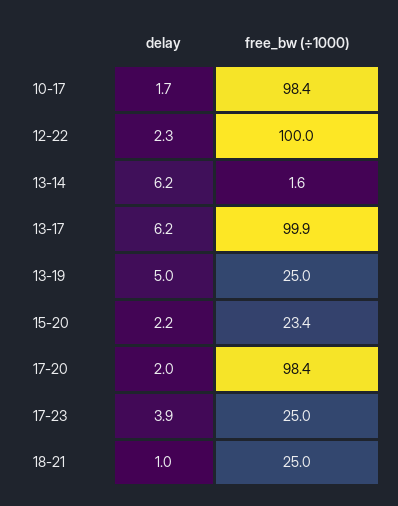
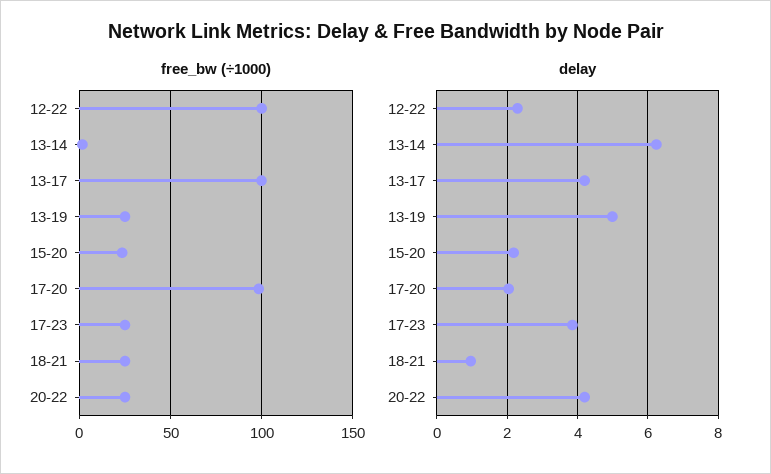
delay, 10-17: 1.7 -> none
free_bw (÷1000), 10-17: 98.4 -> none
delay, 13-17: 6.2 -> 4.2
free_bw (÷1000), 20-22: none -> 25
delay, 20-22: none -> 4.2

